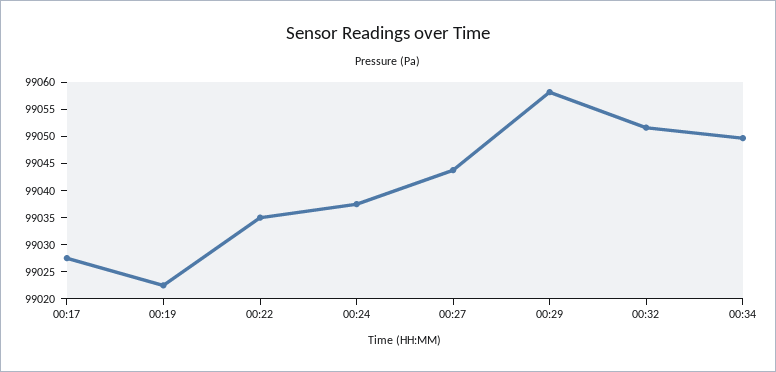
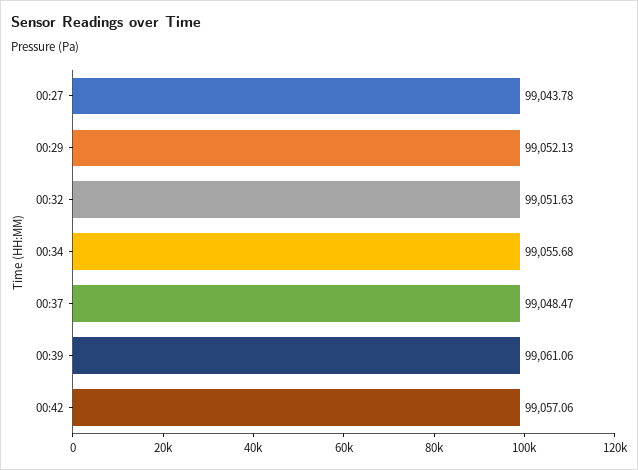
00:17: 99027.5 -> none
00:19: 99022.5 -> none
00:22: 99035 -> none
00:24: 99037.5 -> none
00:29: 99057.5 -> 99052.13
00:34: 99050 -> 99055.68
00:37: none -> 99048.47
00:39: none -> 99061.06
00:42: none -> 99057.06

